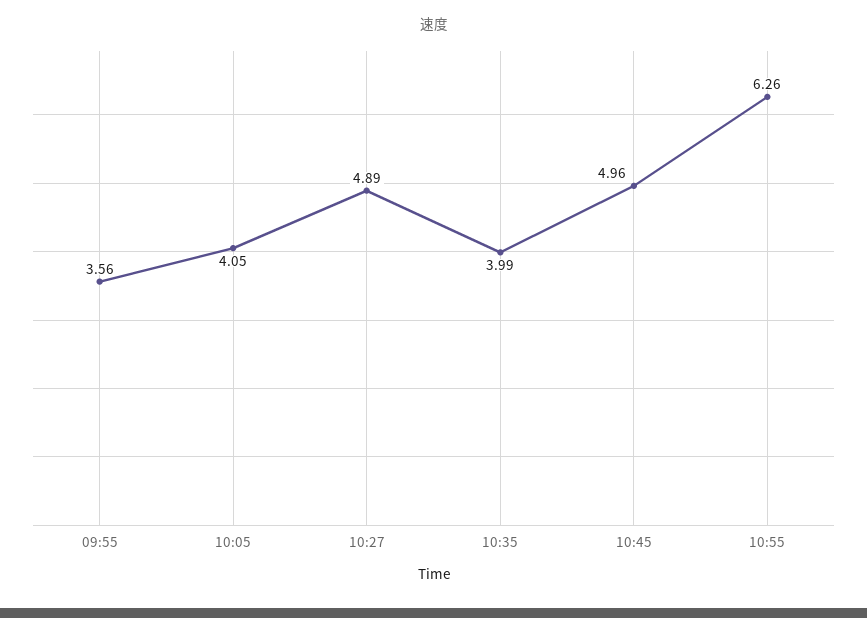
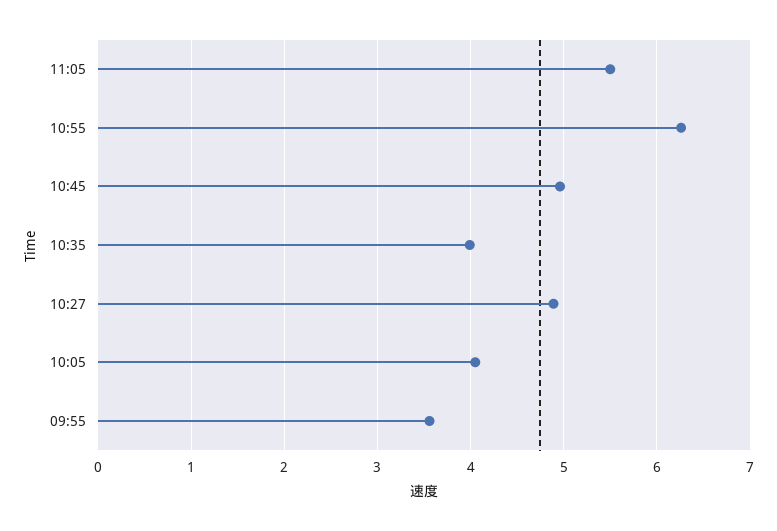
11:05: none -> 5.5

